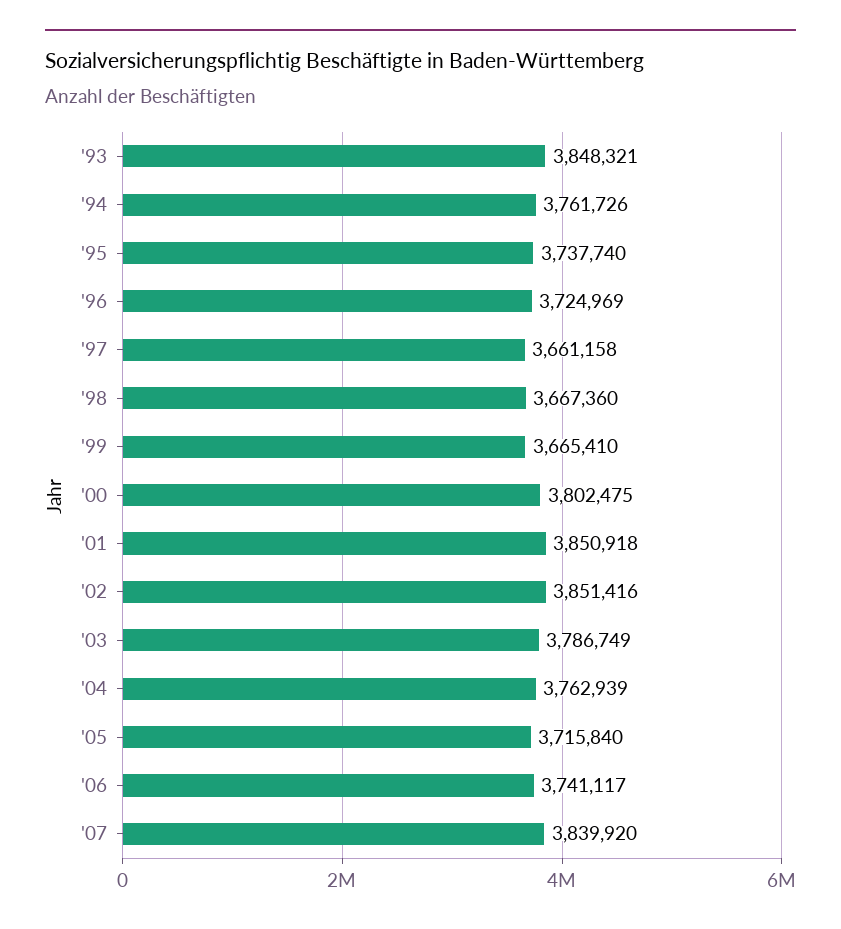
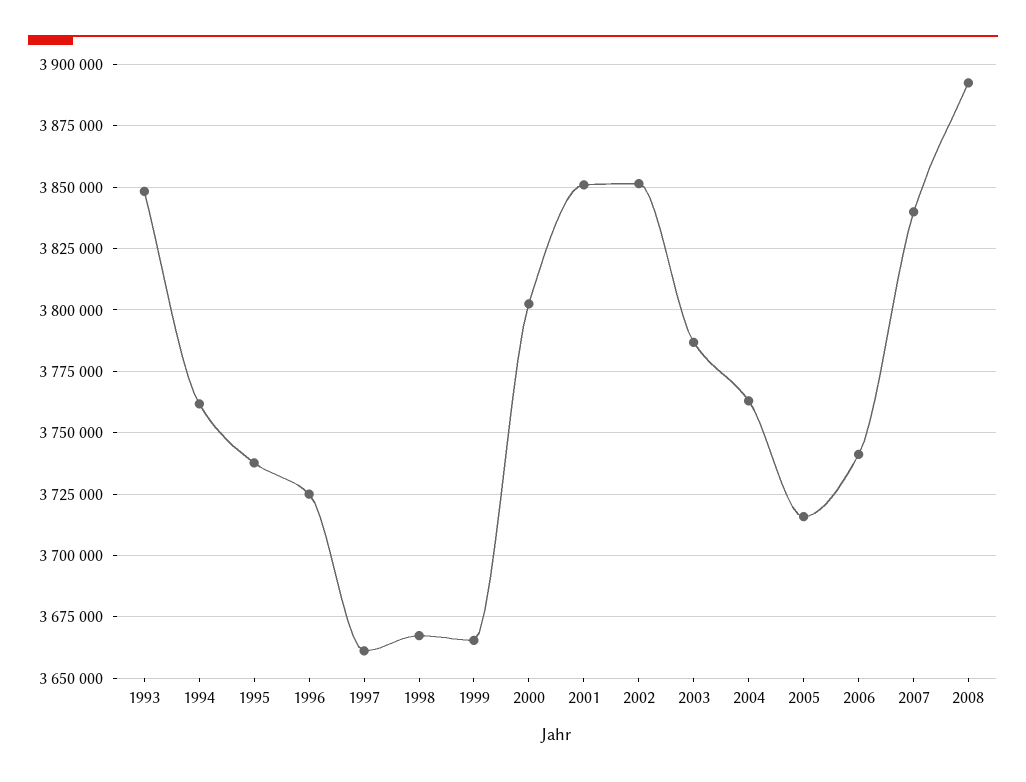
2008: none -> 3892500

